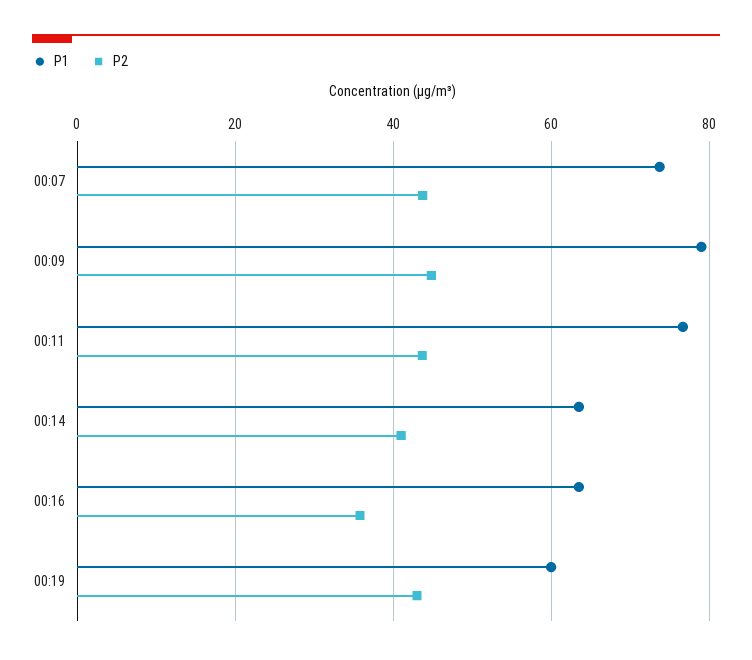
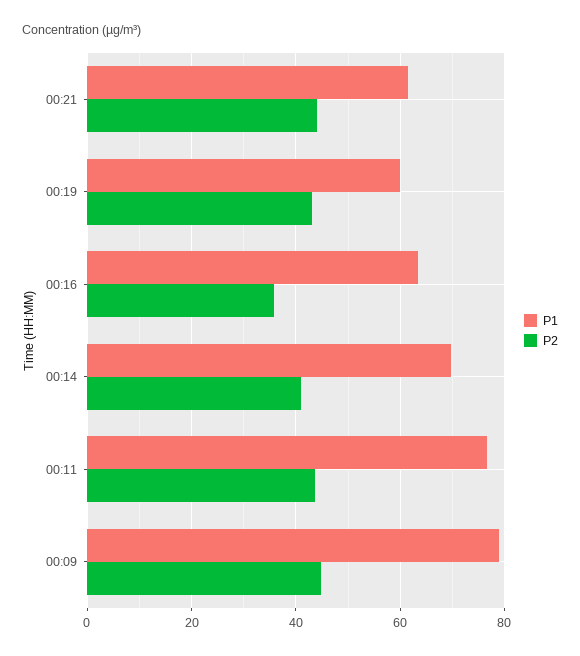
P1, 00:07: 74 -> none
P2, 00:07: 44 -> none
P1, 00:14: 64 -> 70
P1, 00:21: none -> 62
P2, 00:21: none -> 44

